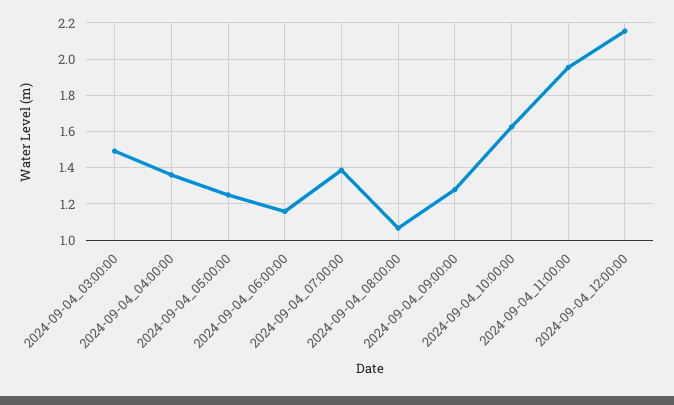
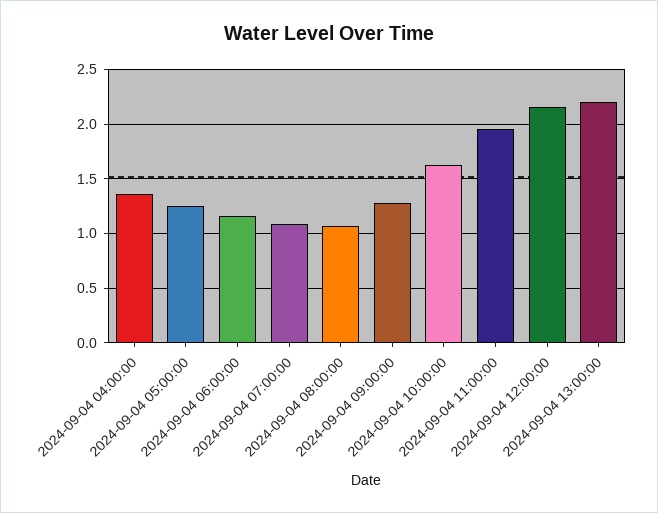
2024-09-04_03:00:00: 1.5 -> none
2024-09-04_07:00:00: 1.4 -> 1.1
2024-09-04 13:00:00: none -> 2.2

